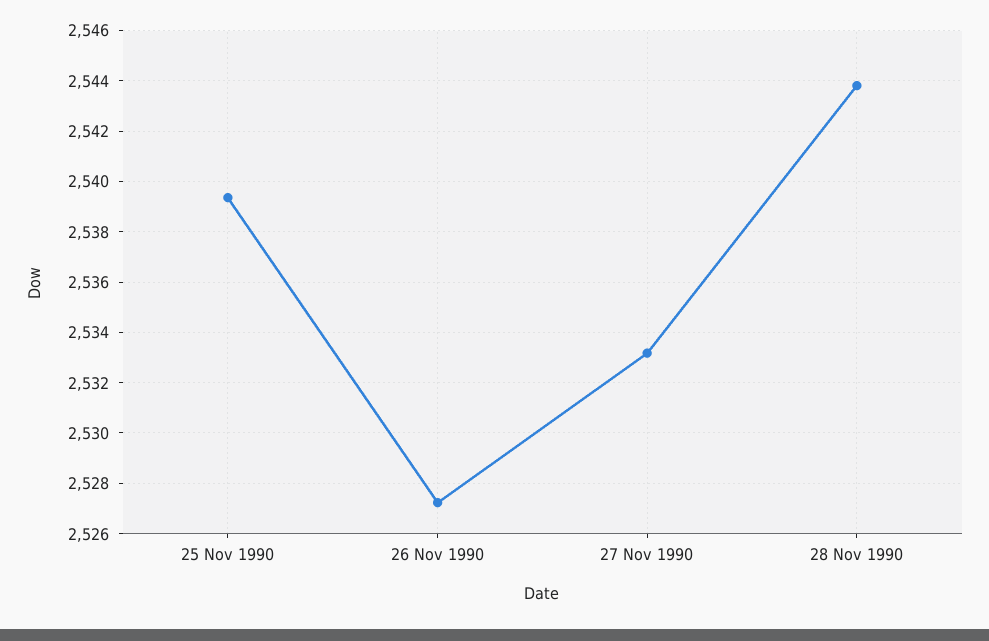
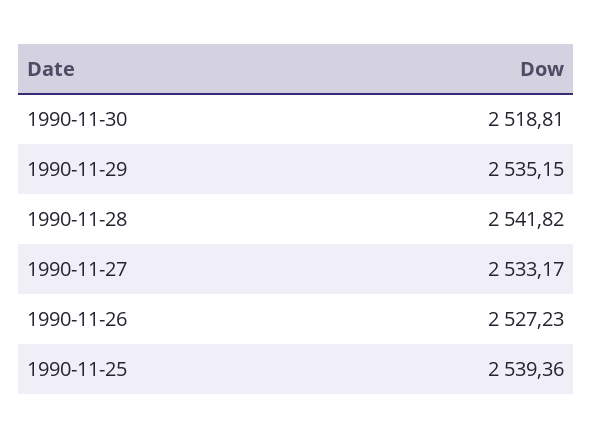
28 Nov 1990: 2543.75 -> 2541.82
1990-11-30: none -> 2518.81
1990-11-29: none -> 2535.15

